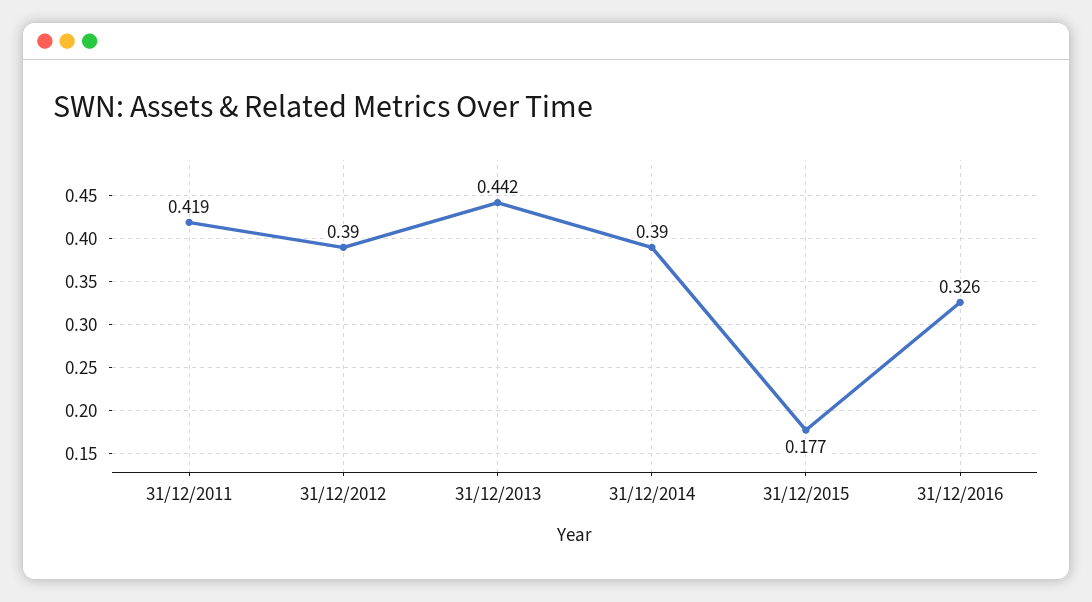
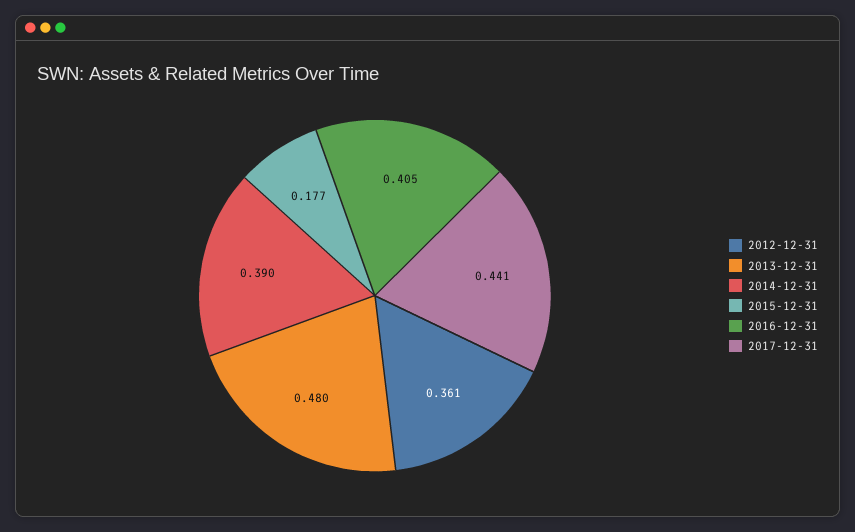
31/12/2011: 0.419 -> none
31/12/2012: 0.39 -> 0.361
31/12/2013: 0.442 -> 0.48
31/12/2016: 0.326 -> 0.405
2017-12-31: none -> 0.441

